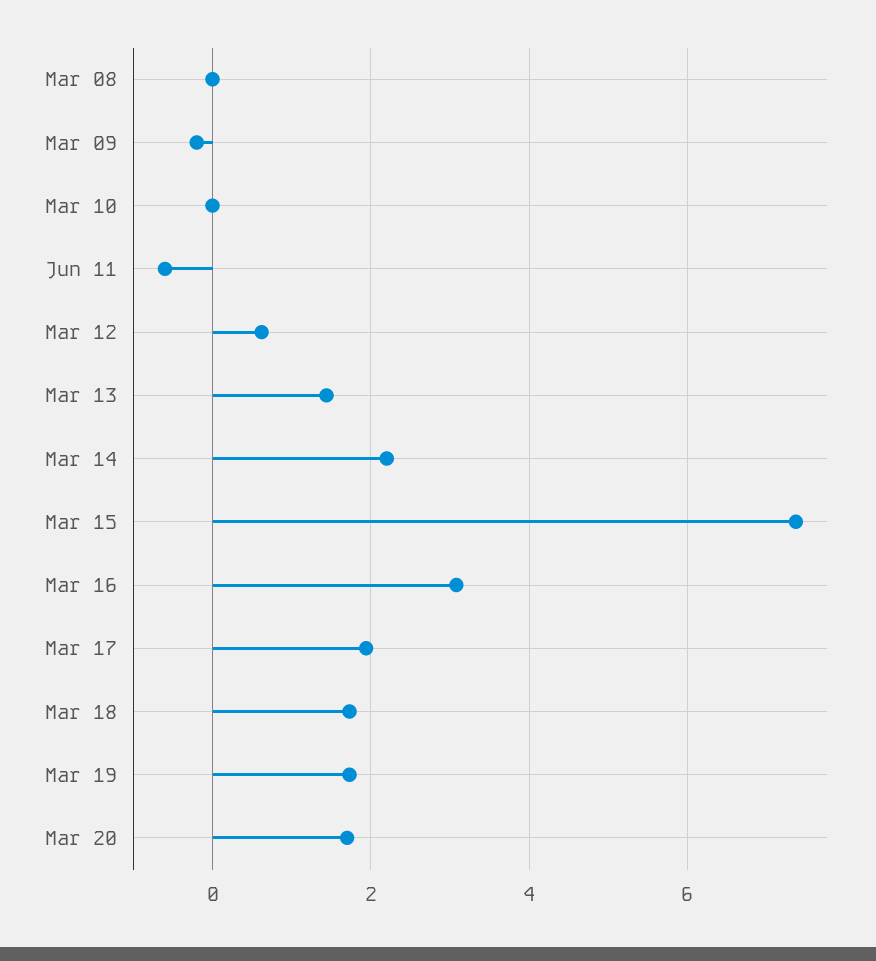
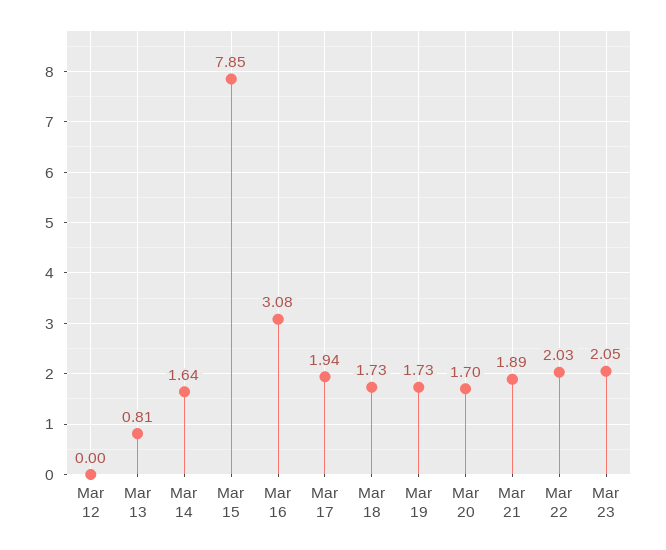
Mar 08: 0 -> none
Mar 09: -0.2 -> none
Mar 10: 0 -> none
Jun 11: -0.6 -> none
Mar 12: 0.6 -> 0
Mar 13: 1.4 -> 0.81
Mar 14: 2.2 -> 1.64
Mar 15: 7.4 -> 7.85
Mar 21: none -> 1.89
Mar 22: none -> 2.03
Mar 23: none -> 2.05

